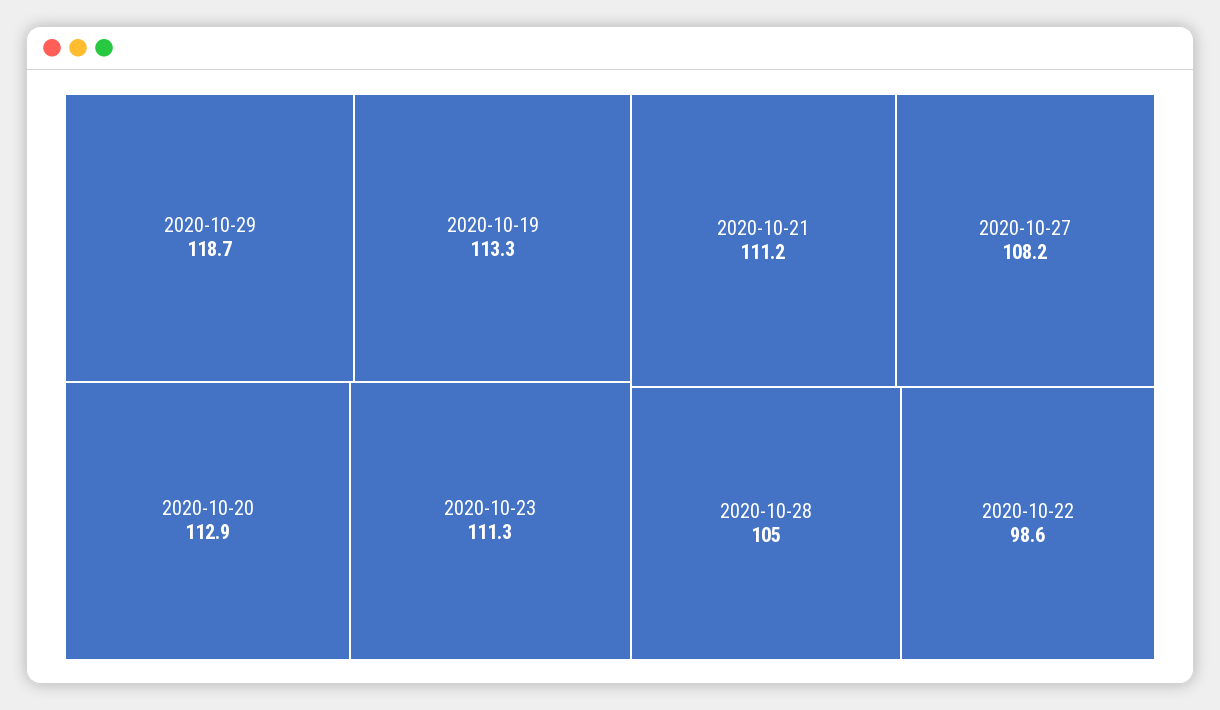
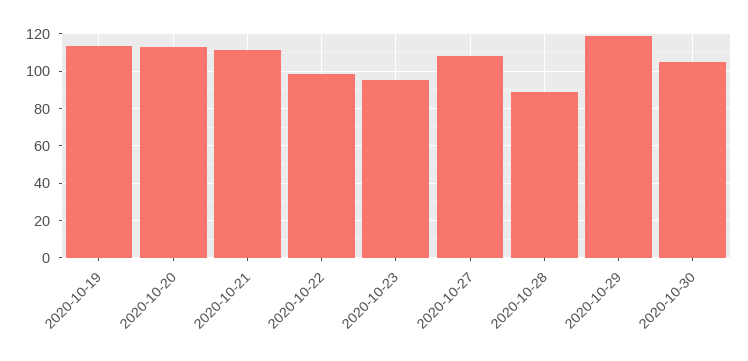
2020-10-23: 111.3 -> 95
2020-10-28: 105 -> 90
2020-10-30: none -> 105

